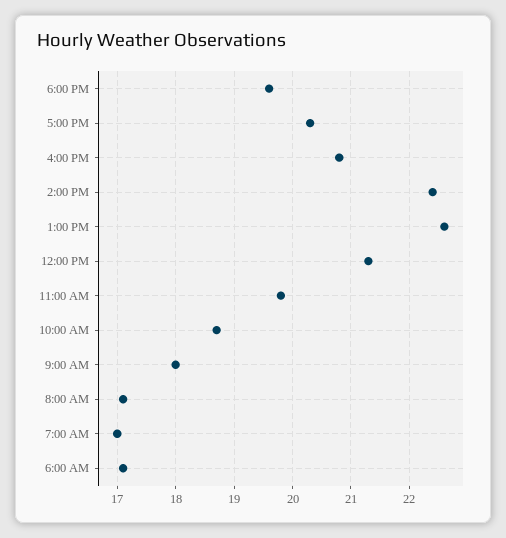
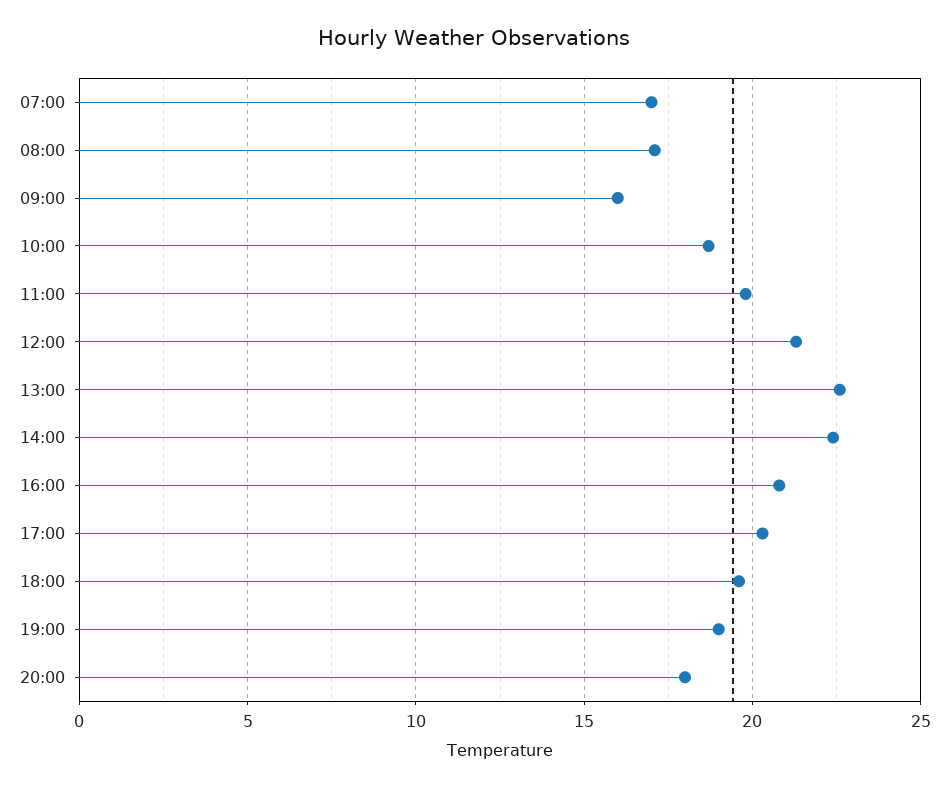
9:00 AM: 18 -> 16
6:00 AM: 17 -> none
19:00: none -> 19
20:00: none -> 18

